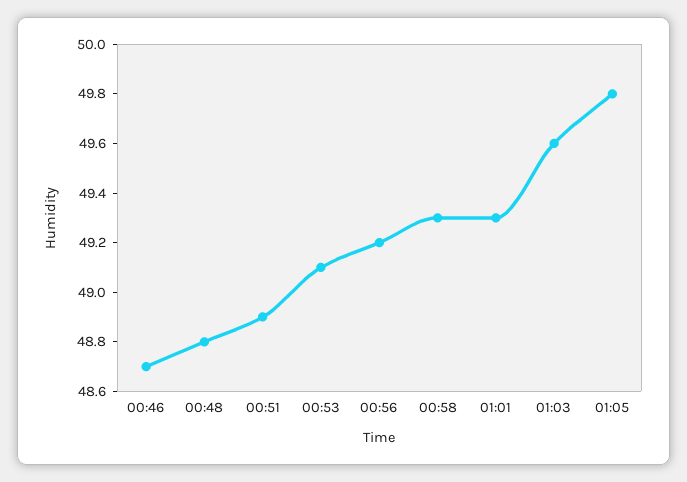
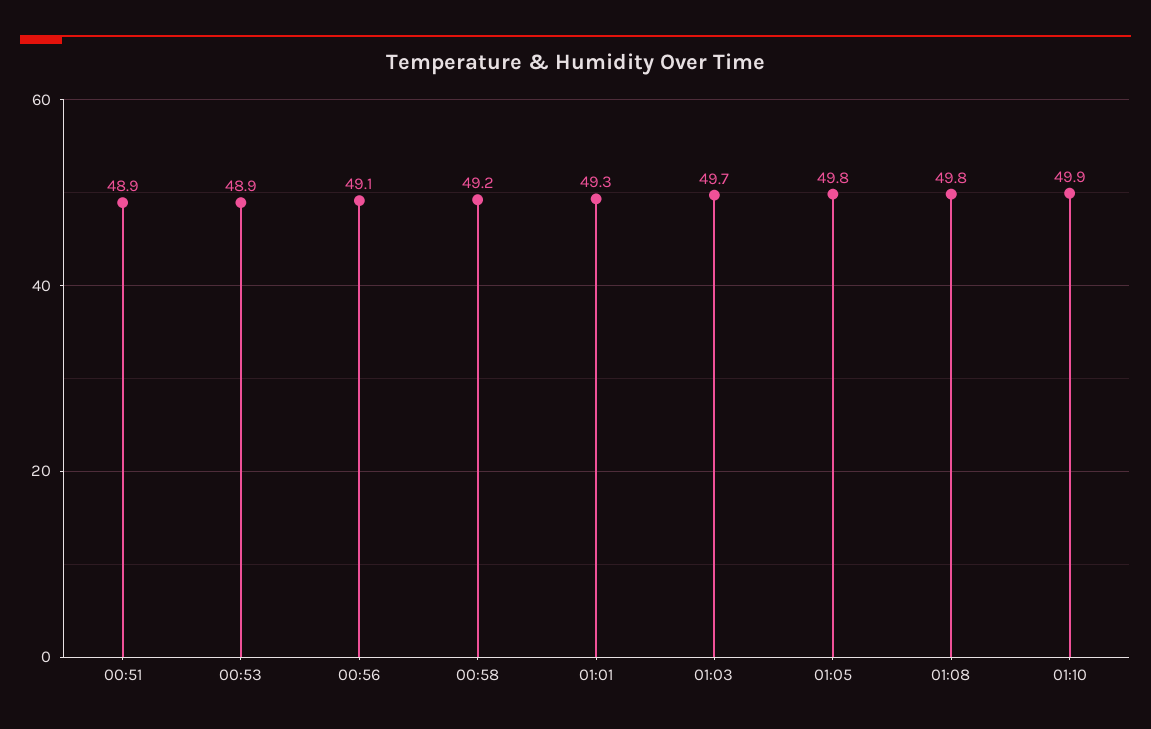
00:46: 48.7 -> none
00:48: 48.8 -> none
00:53: 49.1 -> 48.9
00:56: 49.2 -> 49.1
00:58: 49.3 -> 49.2
01:03: 49.6 -> 49.7
01:08: none -> 49.8
01:10: none -> 49.9

